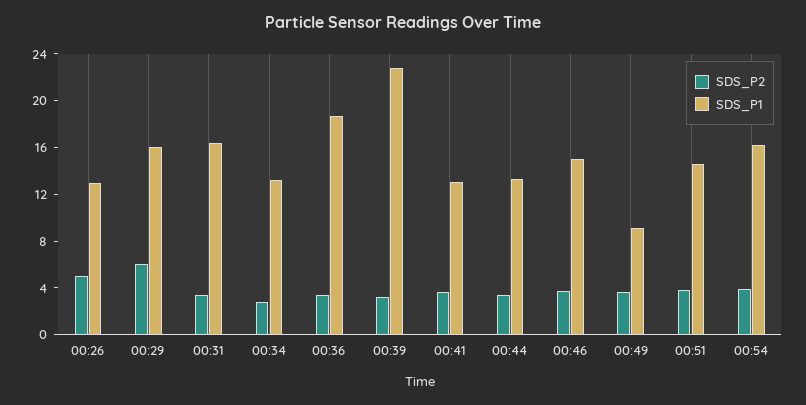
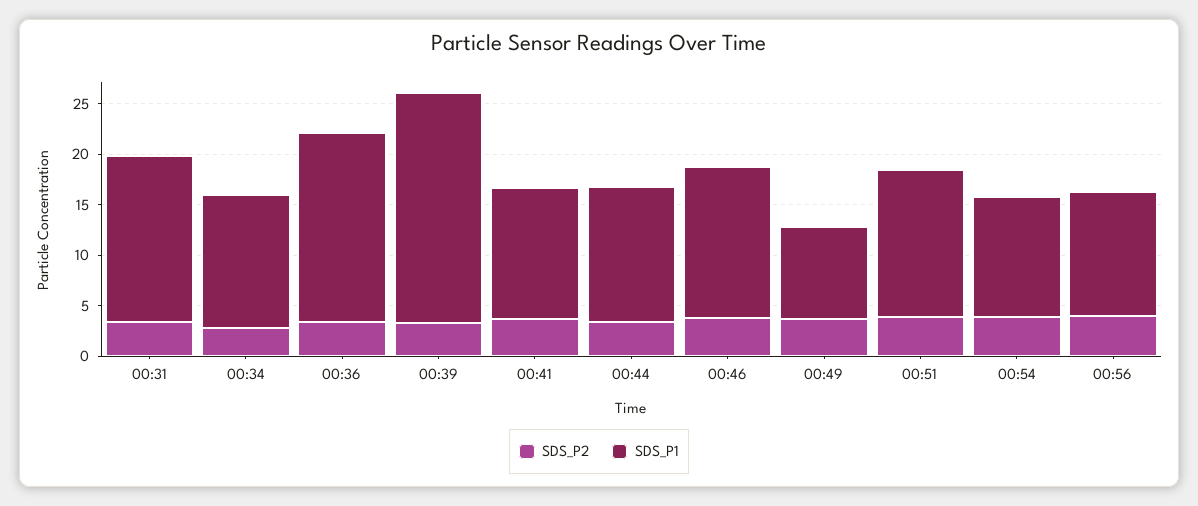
SDS_P2, 00:26: 5 -> none
SDS_P1, 00:26: 13 -> none
SDS_P2, 00:29: 6 -> none
SDS_P1, 00:29: 16 -> none
SDS_P1, 00:54: 16 -> 12
SDS_P2, 00:56: none -> 4
SDS_P1, 00:56: none -> 12

